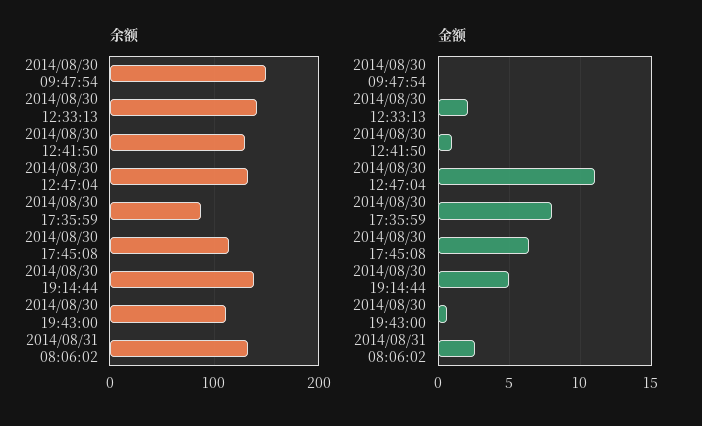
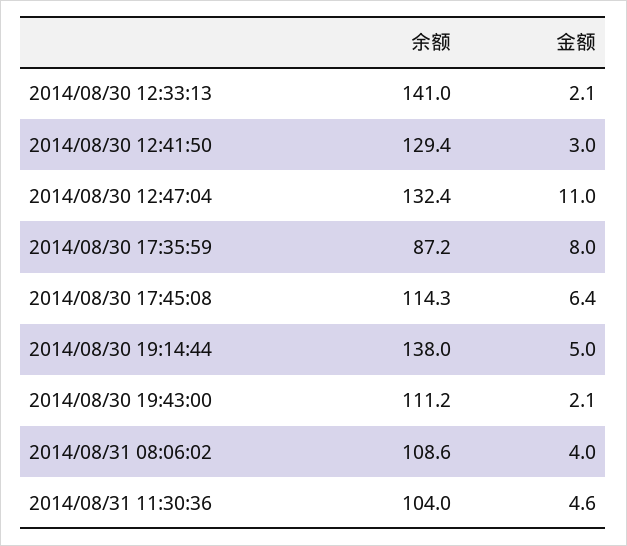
余额, 2014/08/30 09:47:54: 150 -> none
余额, 2014/08/31 08:06:02: 130 -> 108.6
金额, 2014/08/30 09:47:54: 0 -> none
金额, 2014/08/30 12:41:50: 1 -> 3
金额, 2014/08/30 19:43:00: 0.5 -> 2.1
金额, 2014/08/31 08:06:02: 2.5 -> 4
余额, 2014/08/31 11:30:36: none -> 104
金额, 2014/08/31 11:30:36: none -> 4.6

